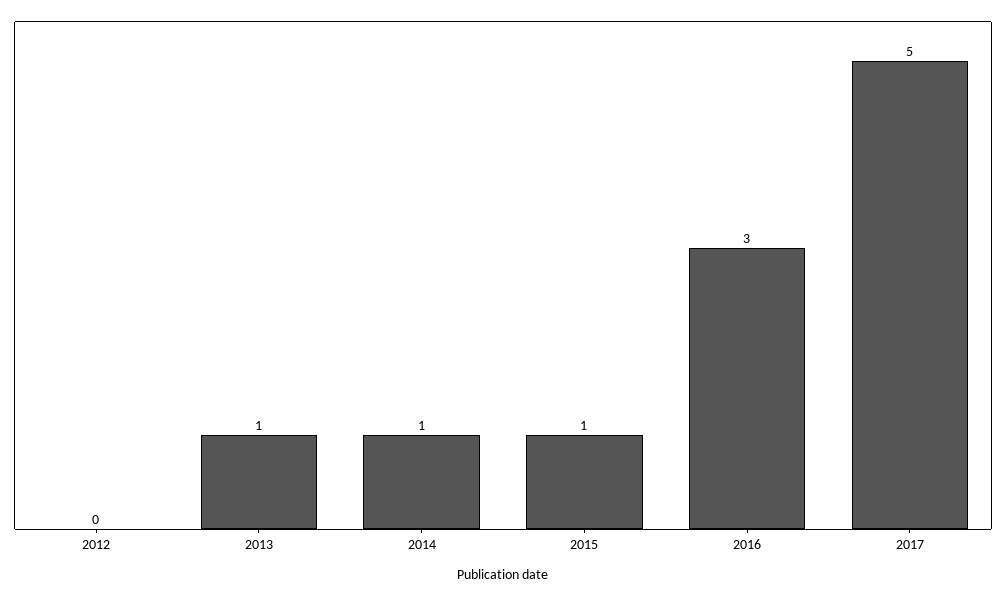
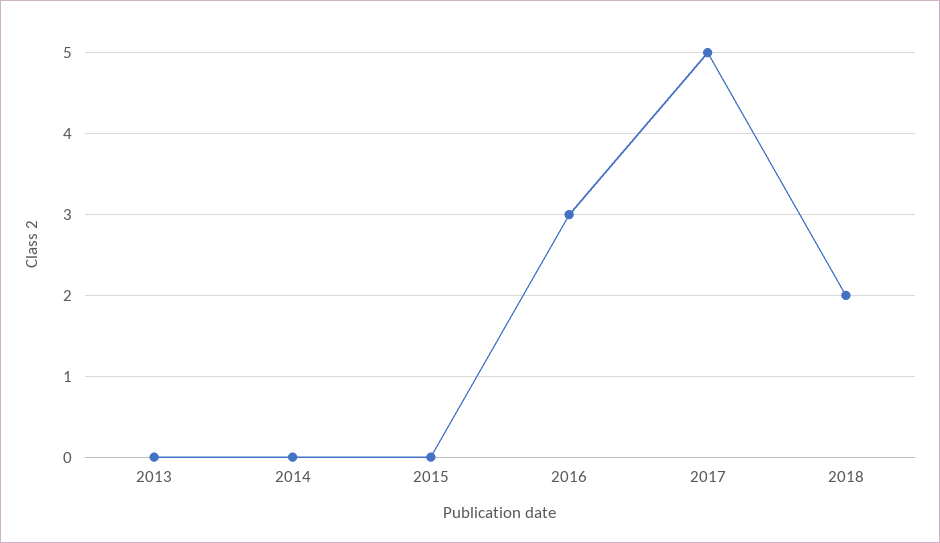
2012: 0 -> none
2013: 1 -> 0
2014: 1 -> 0
2015: 1 -> 0
2018: none -> 2

